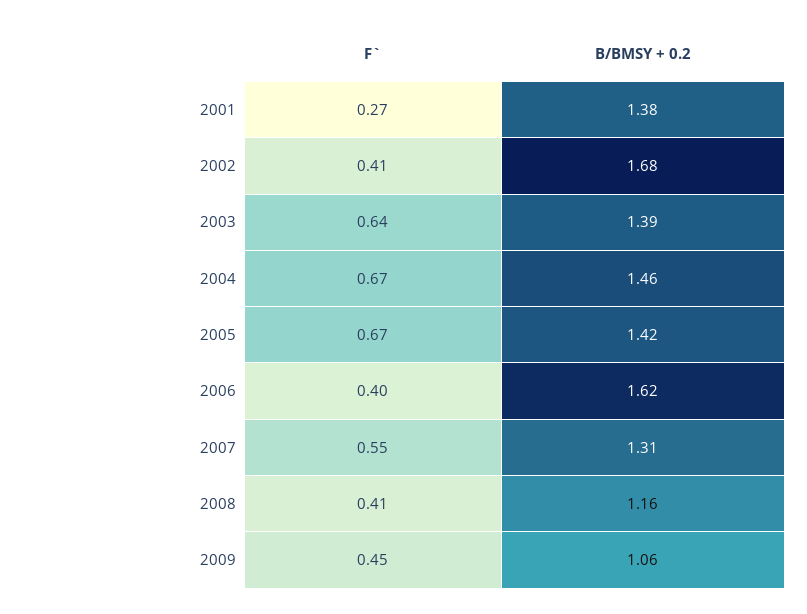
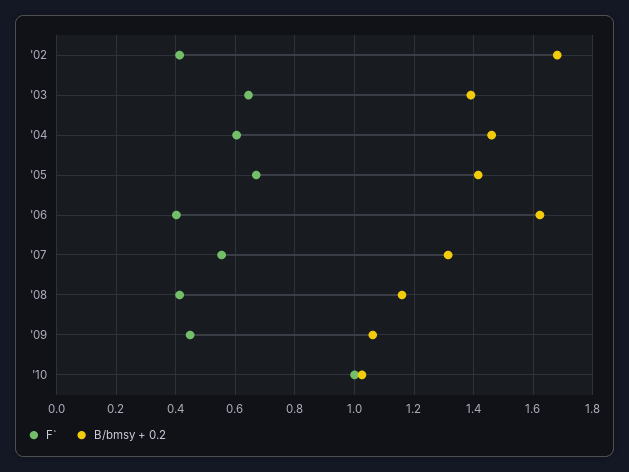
F`, 2001: 0.27 -> none
B/BMSY + 0.2, 2001: 1.38 -> none
F`, 2004: 0.67 -> 0.6
F`, '10: none -> 1
B/BMSY + 0.2, '10: none -> 1.025

